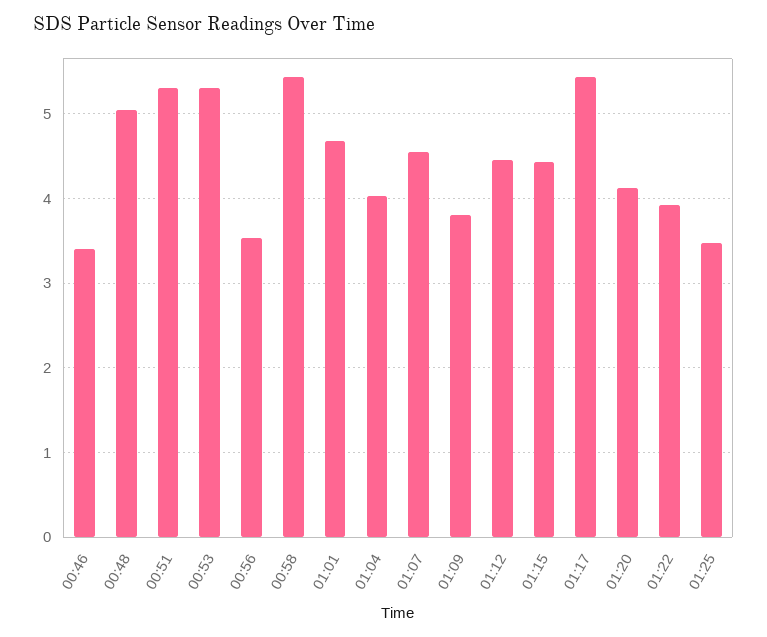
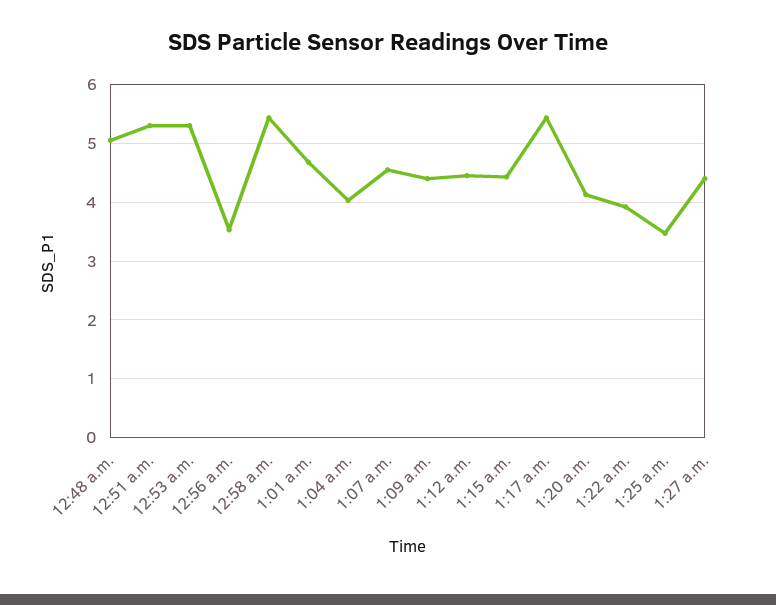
00:46: 3.4 -> none
01:09: 3.8 -> 4.4
1:27 a.m.: none -> 4.4

